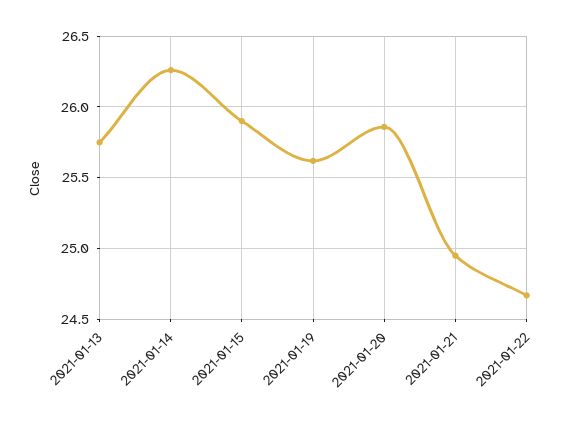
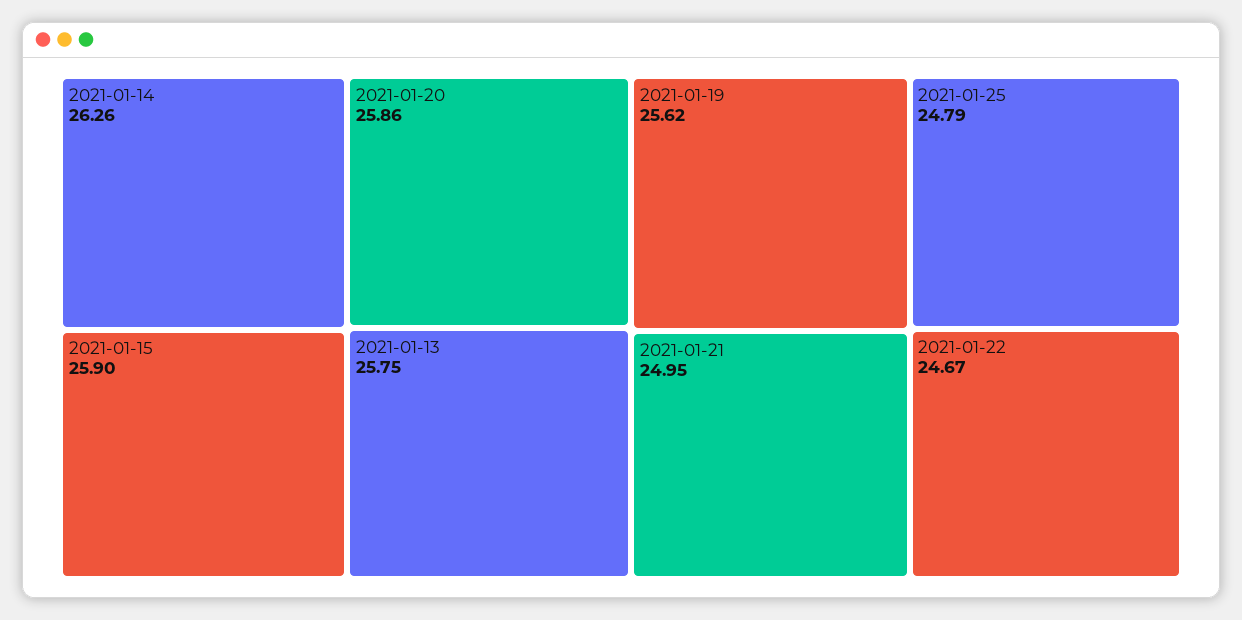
2021-01-25: none -> 24.79

